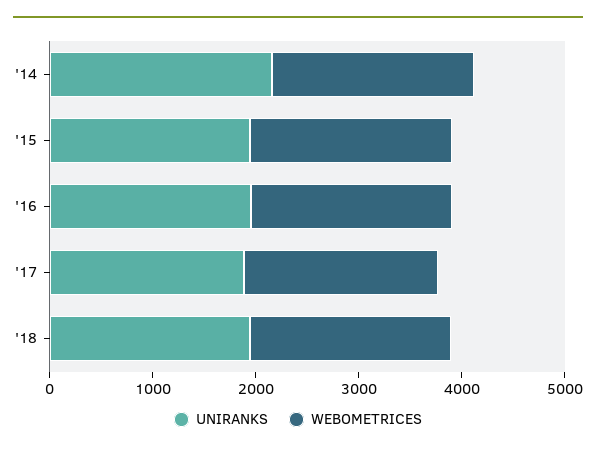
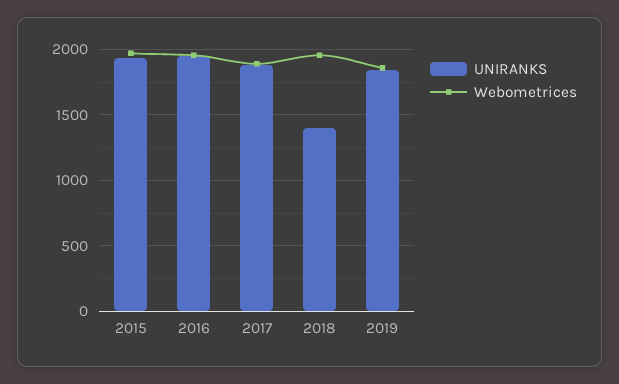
UNIRANKS, '14: 2200 -> none
WEBOMETRICES, '14: 2000 -> none
UNIRANKS, '18: 2000 -> 1400
UNIRANKS, 2019: none -> 1850
WEBOMETRICES, 2019: none -> 1850

